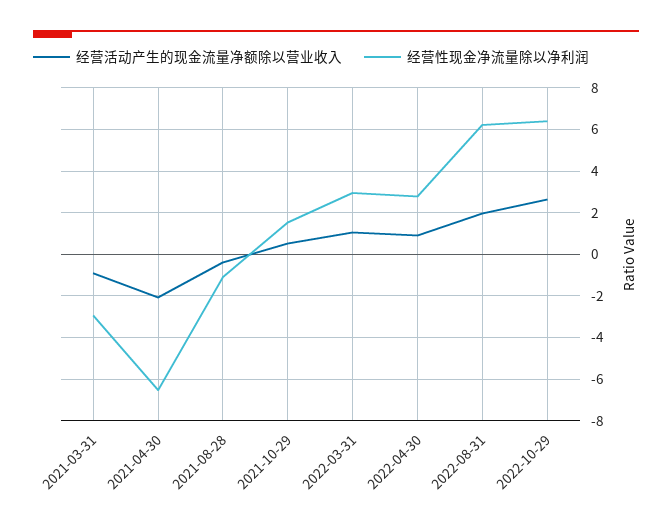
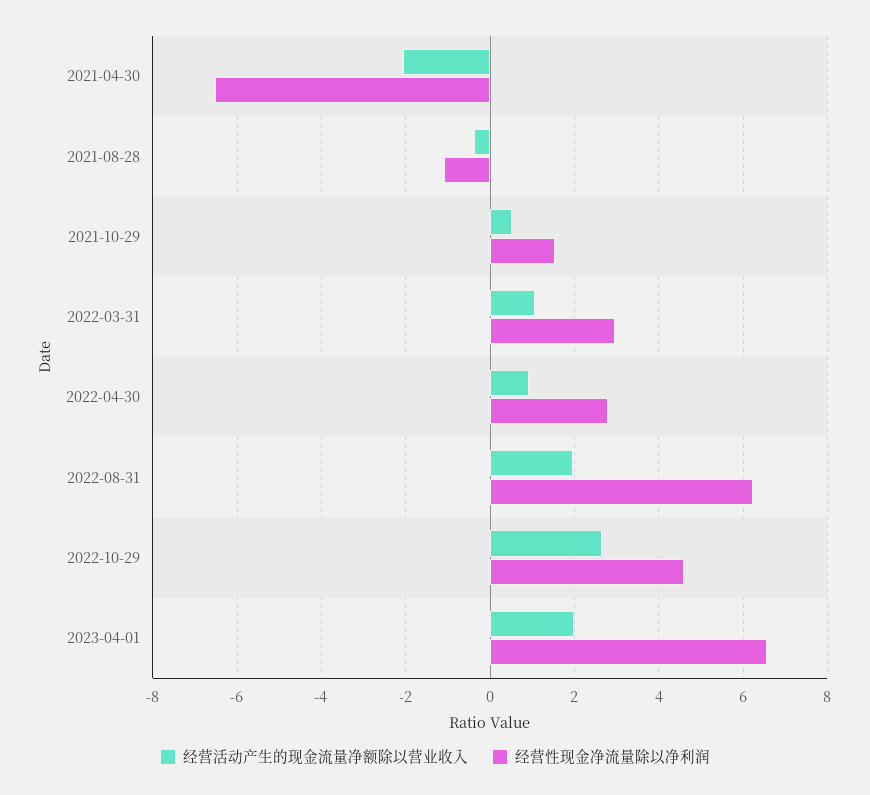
经营活动产生的现金流量净额除以营业收入, 2021-03-31: -1 -> none
经营性现金净流量除以净利润, 2021-03-31: -3 -> none
经营性现金净流量除以净利润, 2022-10-29: 6.5 -> 4.6
经营活动产生的现金流量净额除以营业收入, 2023-04-01: none -> 2
经营性现金净流量除以净利润, 2023-04-01: none -> 6.6

